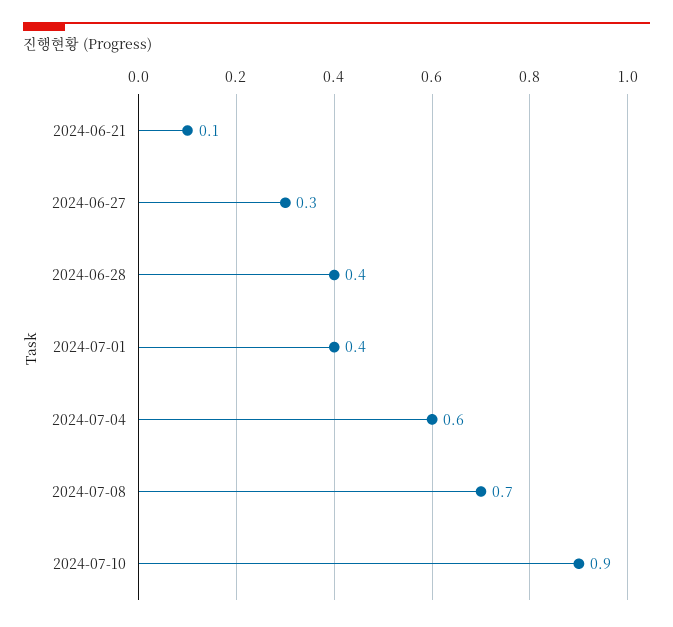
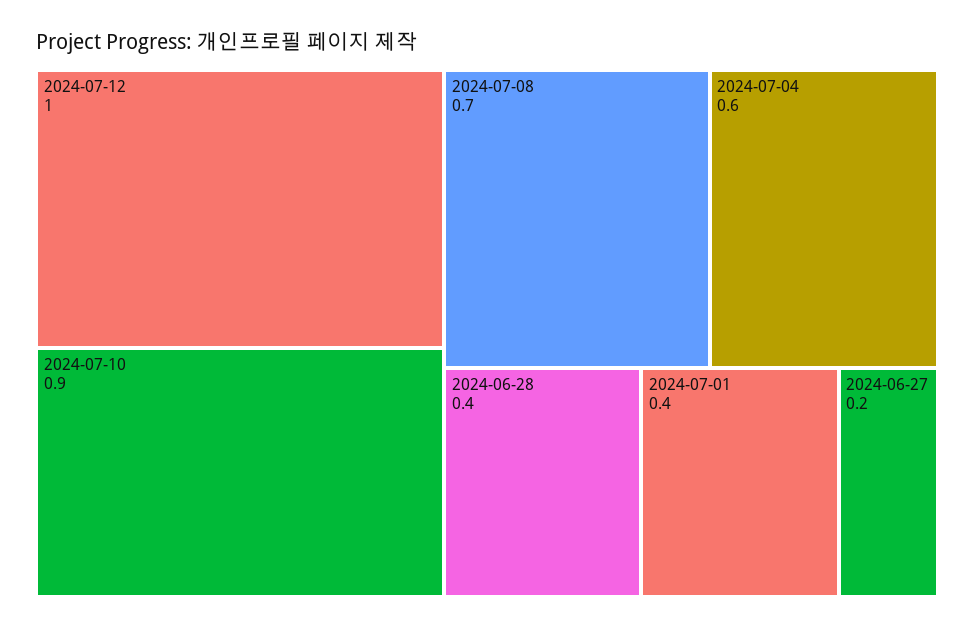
2024-06-21: 0.1 -> none
2024-06-27: 0.3 -> 0.2
2024-07-12: none -> 1

